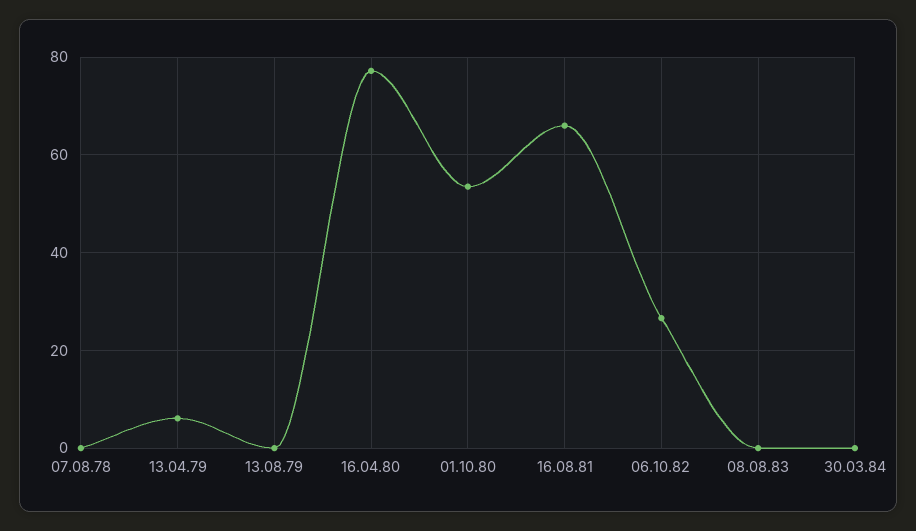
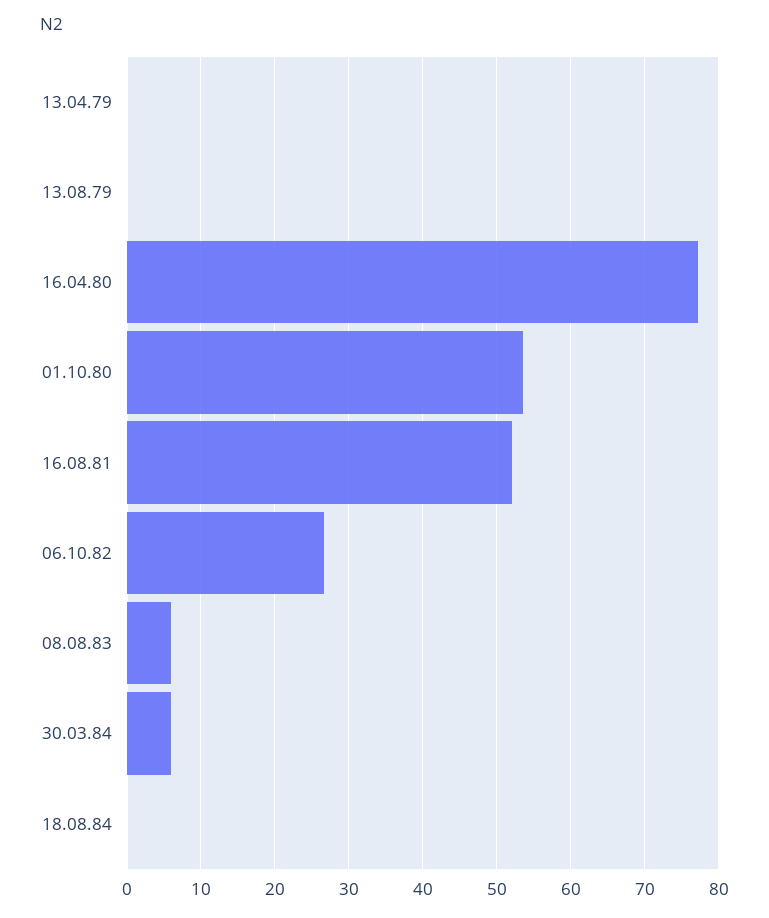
07.08.78: 0 -> none
13.04.79: 6 -> 0
16.08.81: 66 -> 52
08.08.83: 0 -> 6
30.03.84: 0 -> 6
18.08.84: none -> 0

